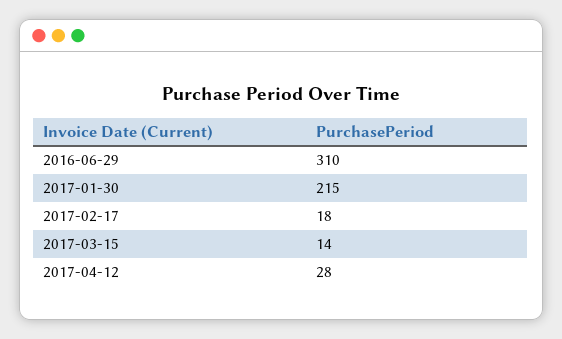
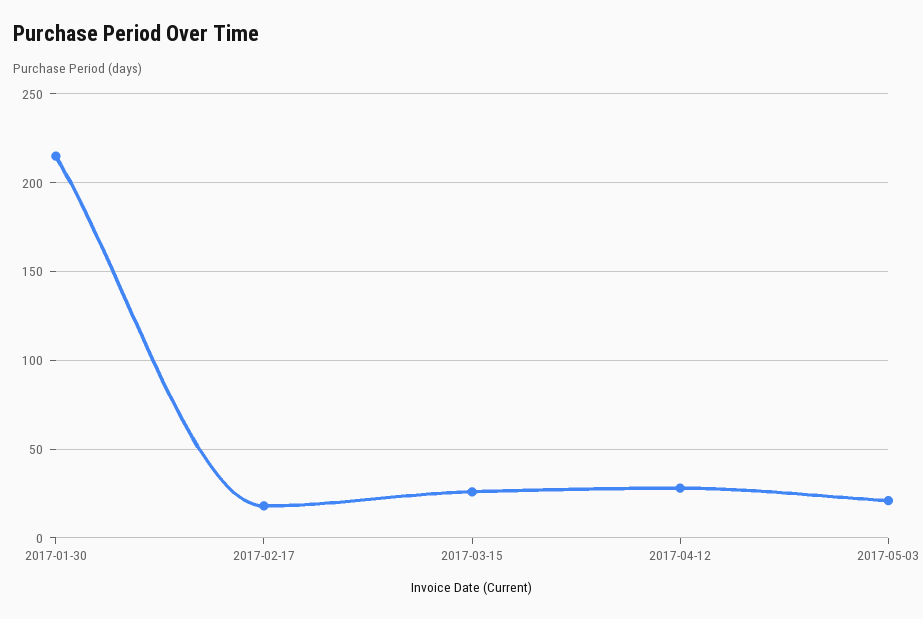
2016-06-29: 310 -> none
2017-03-15: 14 -> 25
2017-05-03: none -> 20

